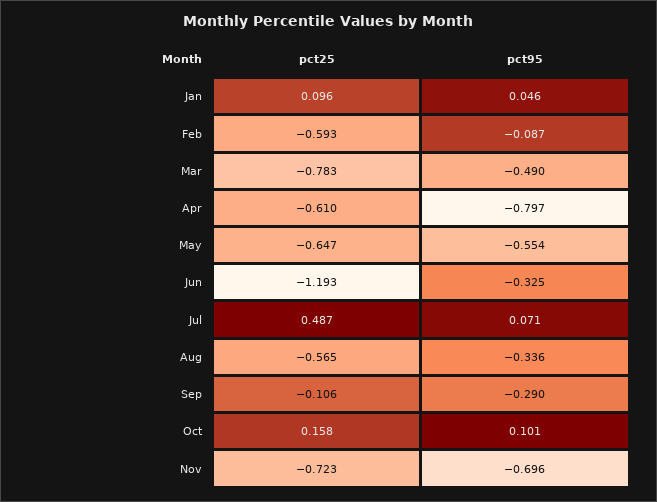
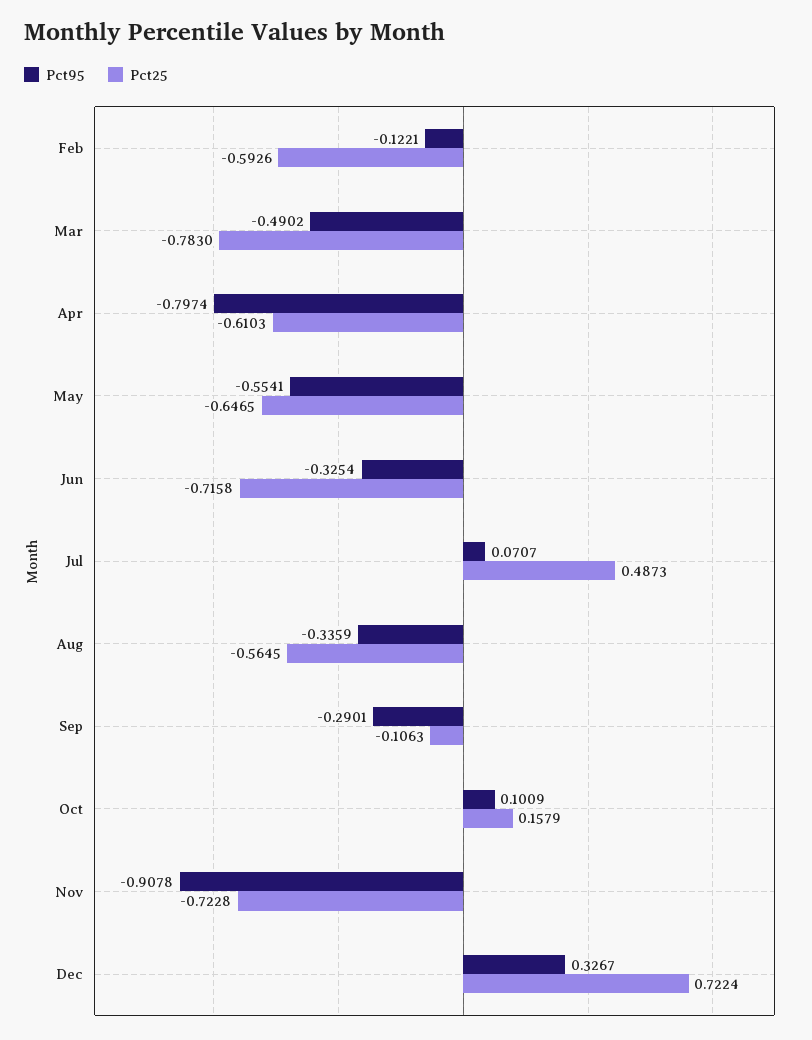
pct25, Jan: 0.096 -> none
pct95, Jan: 0.046 -> none
pct95, Feb: -0.087 -> -0.1221
pct25, Jun: -1.193 -> -0.7158
pct95, Nov: -0.696 -> -0.9078
pct95, Dec: none -> 0.3267
pct25, Dec: none -> 0.7224

